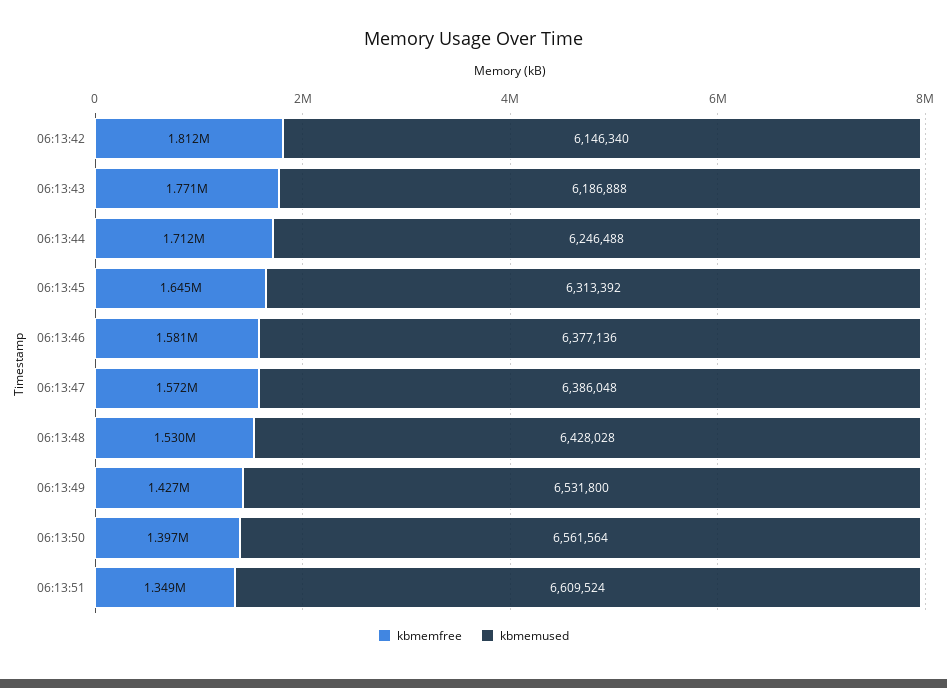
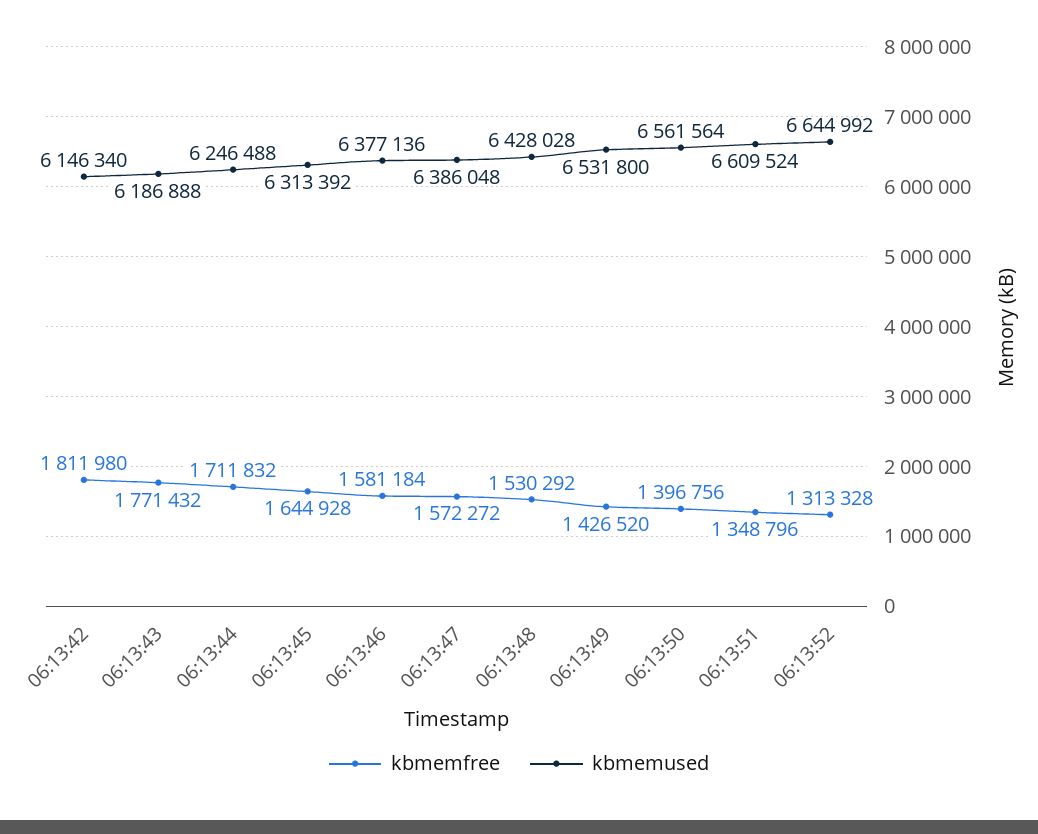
kbmemfree, 06:13:52: none -> 1313328
kbmemused, 06:13:52: none -> 6644992

